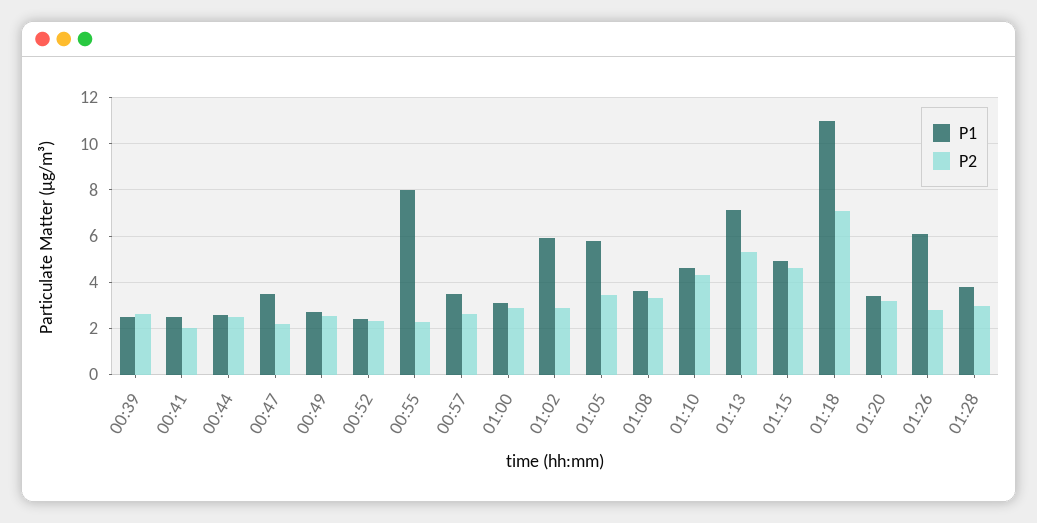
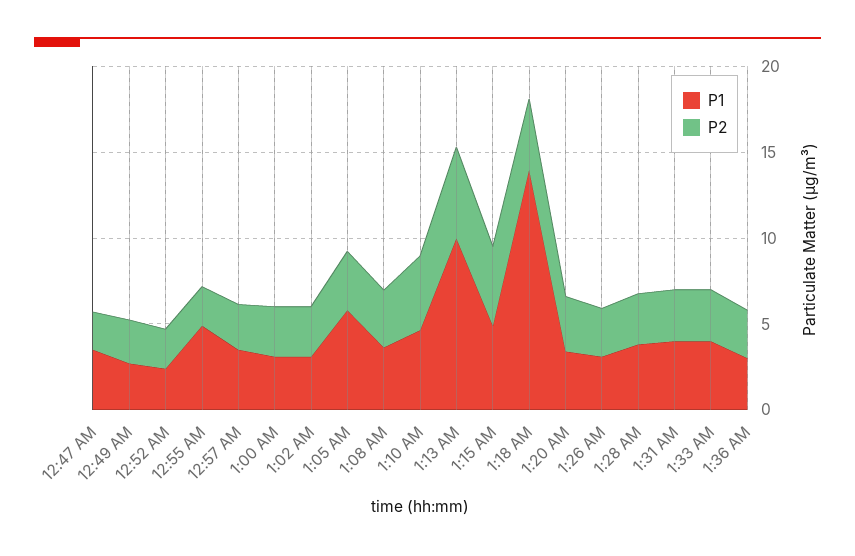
P1, 00:39: 2.5 -> none
P2, 00:39: 2.5 -> none
P1, 00:41: 2.5 -> none
P2, 00:41: 2 -> none
P1, 00:44: 2.5 -> none
P2, 00:44: 2.5 -> none
P1, 00:55: 8 -> 5
P1, 01:02: 6 -> 3
P1, 01:13: 7 -> 10
P1, 01:18: 11 -> 14
P2, 01:18: 7 -> 4
P1, 01:26: 6 -> 3
P1, 1:31 AM: none -> 4
P2, 1:31 AM: none -> 3
P1, 1:33 AM: none -> 4
P2, 1:33 AM: none -> 3
P1, 1:36 AM: none -> 3
P2, 1:36 AM: none -> 3

